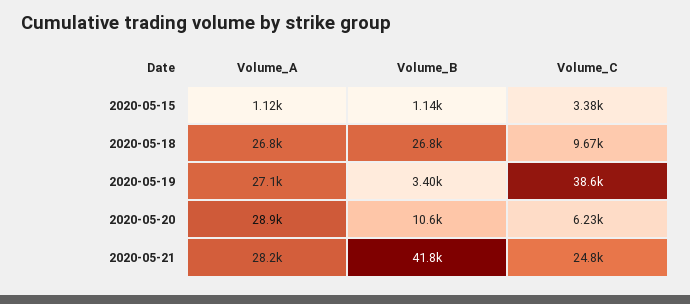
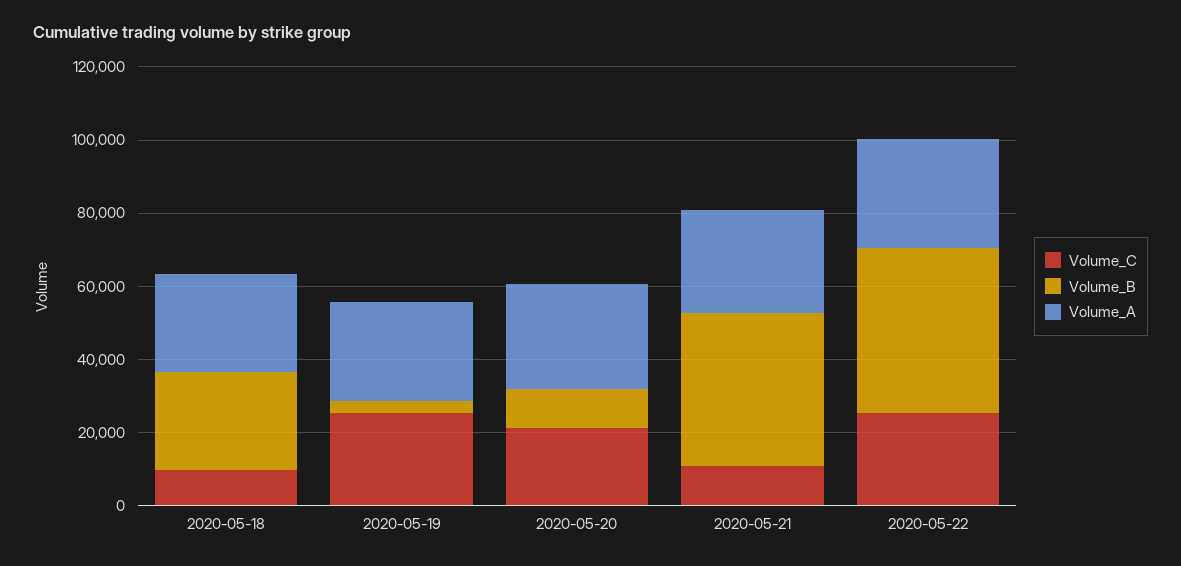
Volume_A, 2020-05-15: 1120 -> none
Volume_B, 2020-05-15: 1140 -> none
Volume_C, 2020-05-15: 3380 -> none
Volume_C, 2020-05-19: 38600 -> 25000
Volume_C, 2020-05-20: 6230 -> 20000
Volume_C, 2020-05-21: 24800 -> 10000
Volume_C, 2020-05-22: none -> 25000
Volume_B, 2020-05-22: none -> 45000
Volume_A, 2020-05-22: none -> 30000

